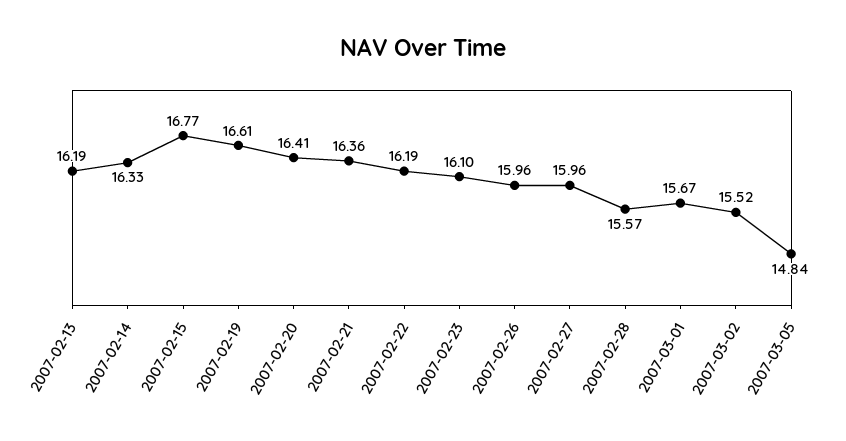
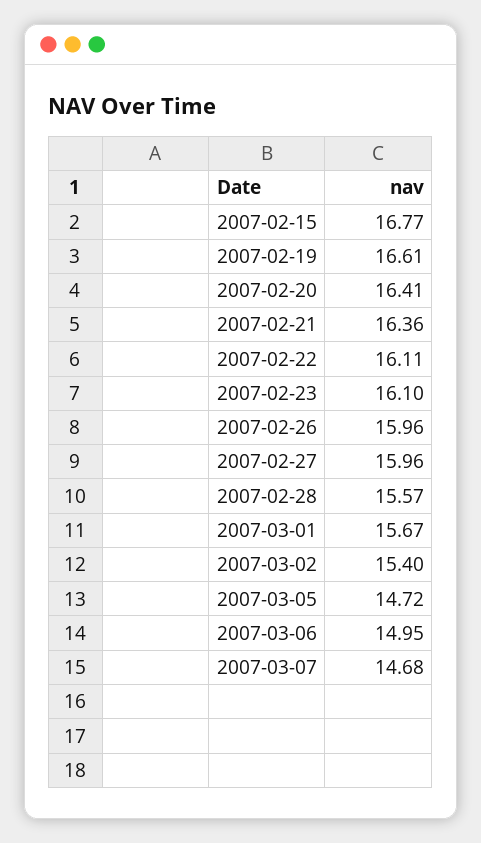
2007-02-13: 16.19 -> none
2007-02-14: 16.33 -> none
2007-02-22: 16.19 -> 16.11
2007-03-02: 15.52 -> 15.4
2007-03-05: 14.84 -> 14.72
2007-03-06: none -> 14.95
2007-03-07: none -> 14.68

